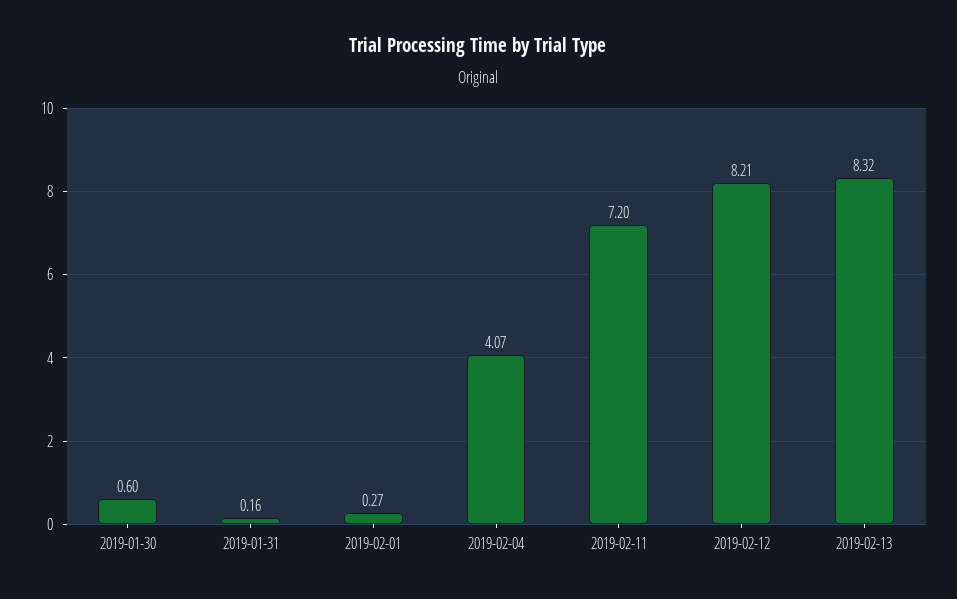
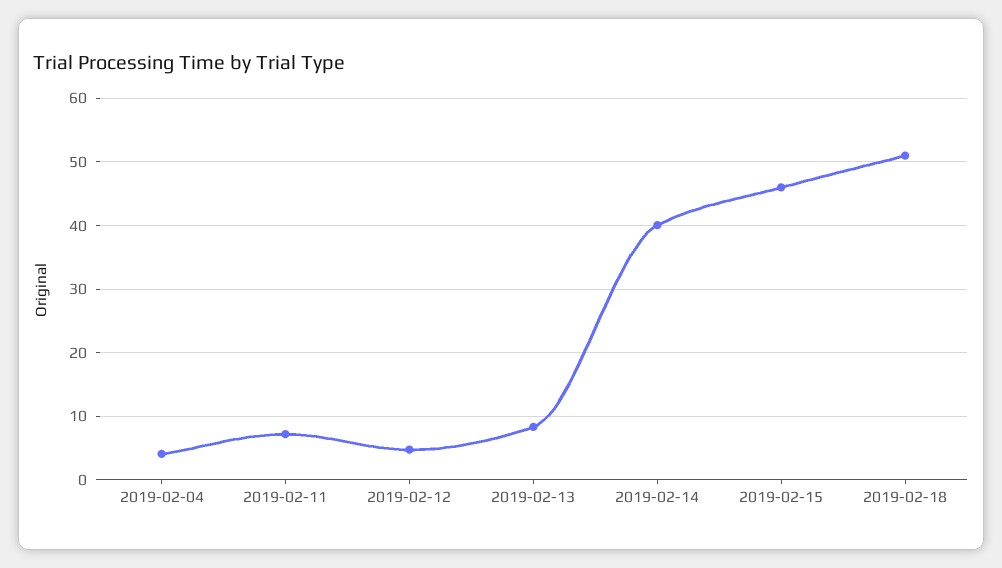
2019-01-30: 0.6 -> none
2019-01-31: 0.16 -> none
2019-02-01: 0.27 -> none
2019-02-12: 8.21 -> 5
2019-02-14: none -> 40
2019-02-15: none -> 46
2019-02-18: none -> 51

